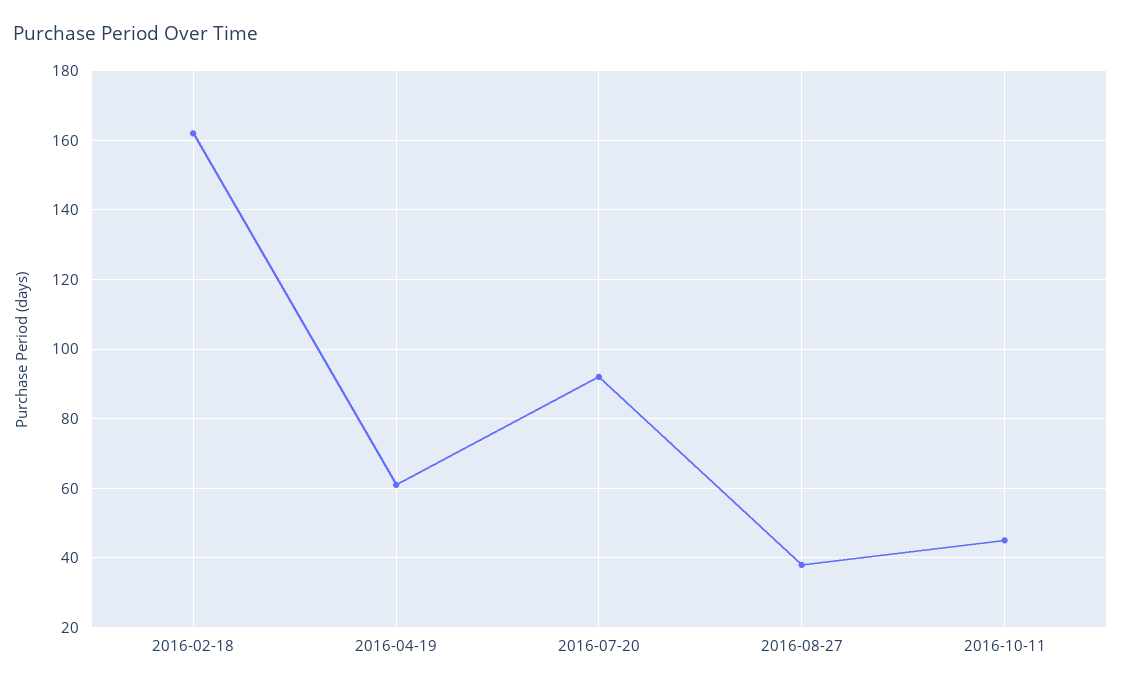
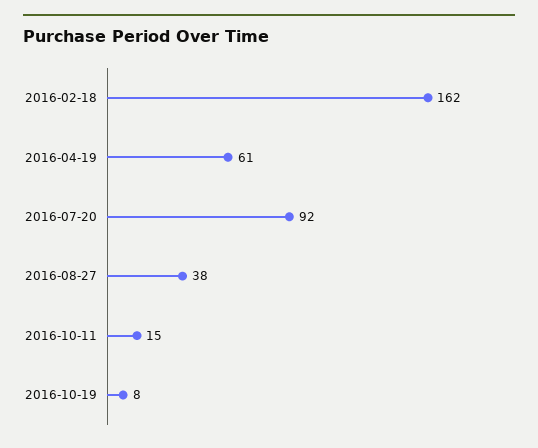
2016-10-11: 45 -> 15
2016-10-19: none -> 8

